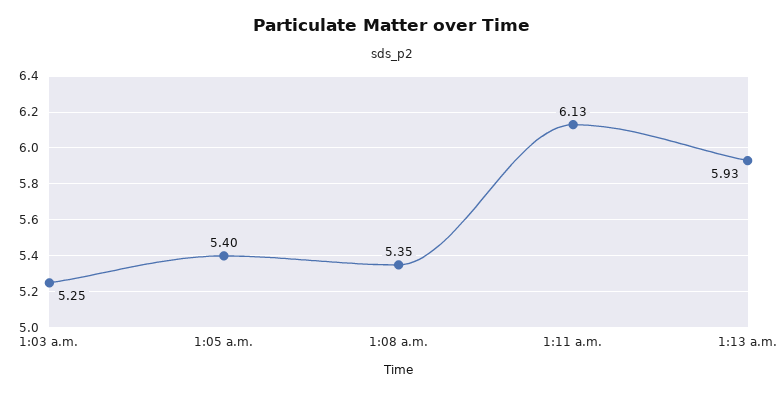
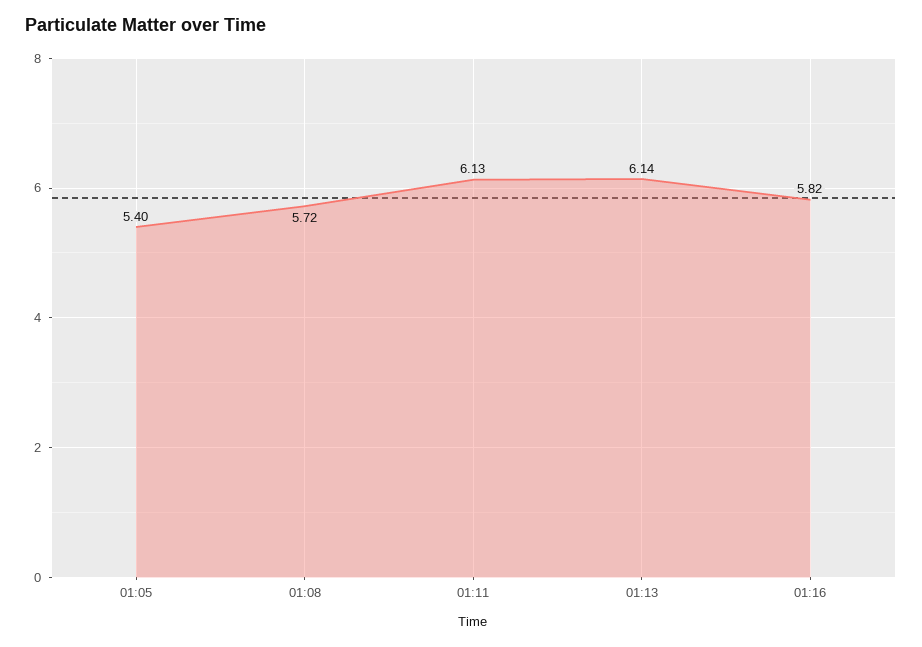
1:03 a.m.: 5.25 -> none
1:08 a.m.: 5.35 -> 5.72
1:13 a.m.: 5.93 -> 6.14
01:16: none -> 5.82

